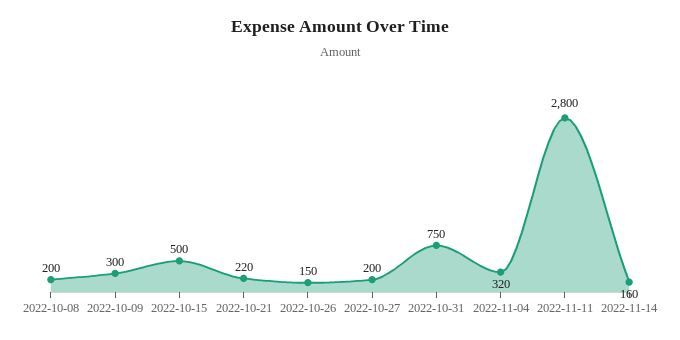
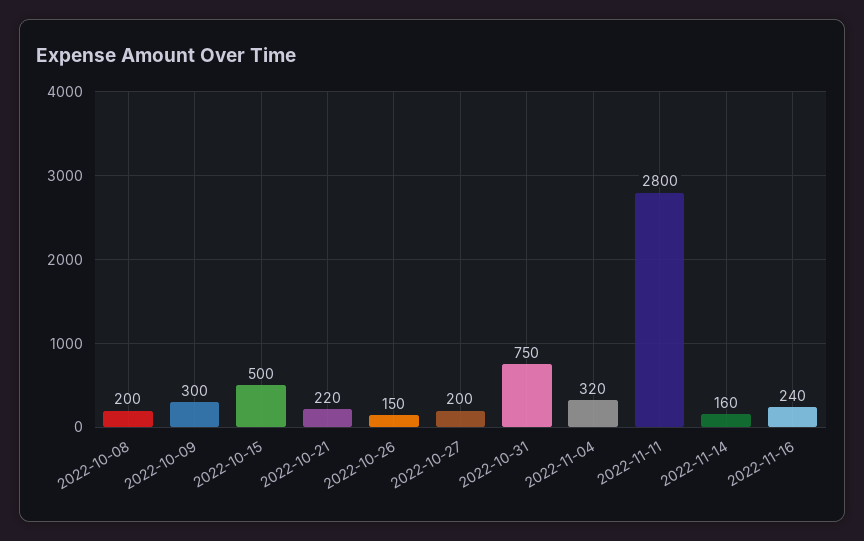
2022-11-16: none -> 240

